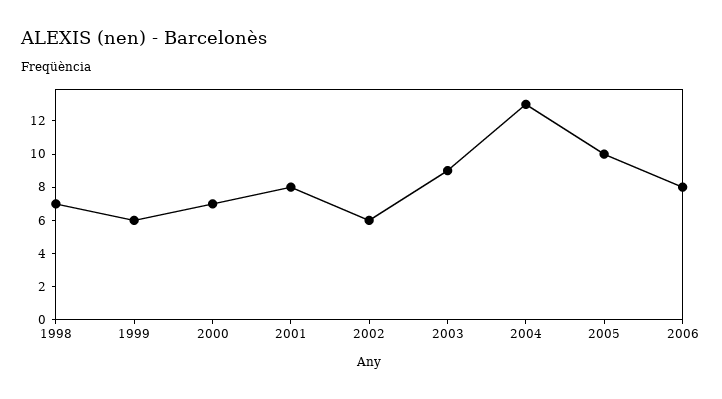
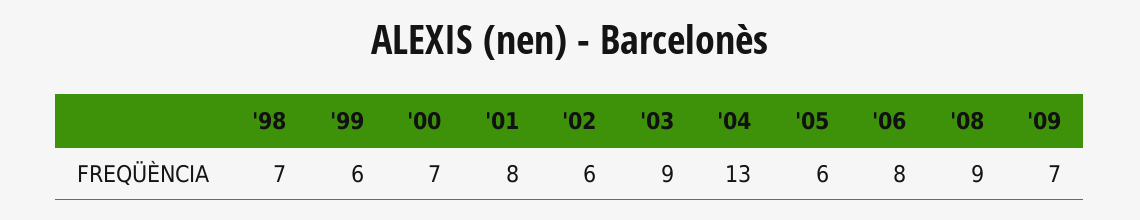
2005: 10 -> 6
'08: none -> 9
'09: none -> 7

